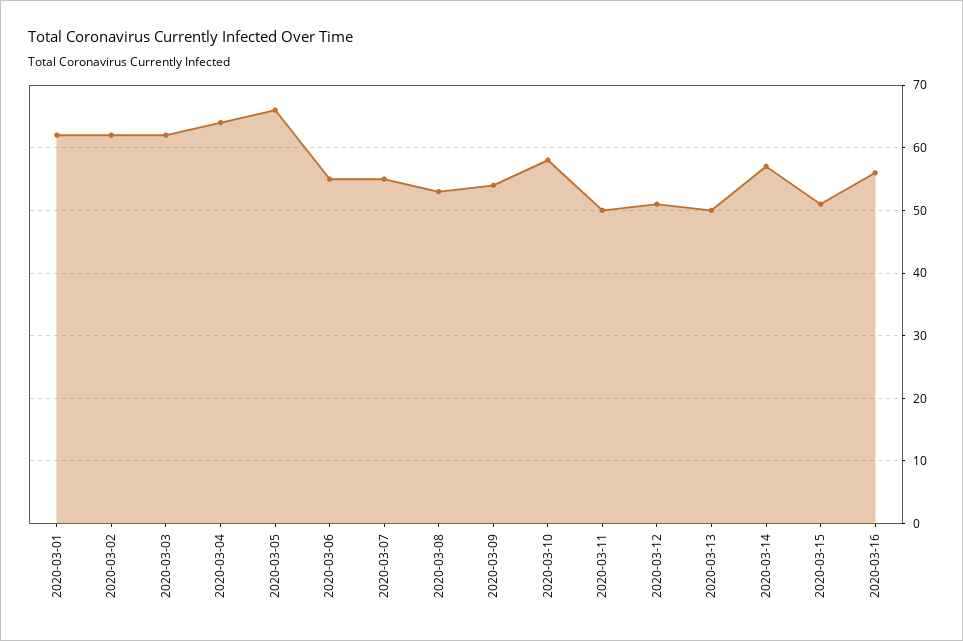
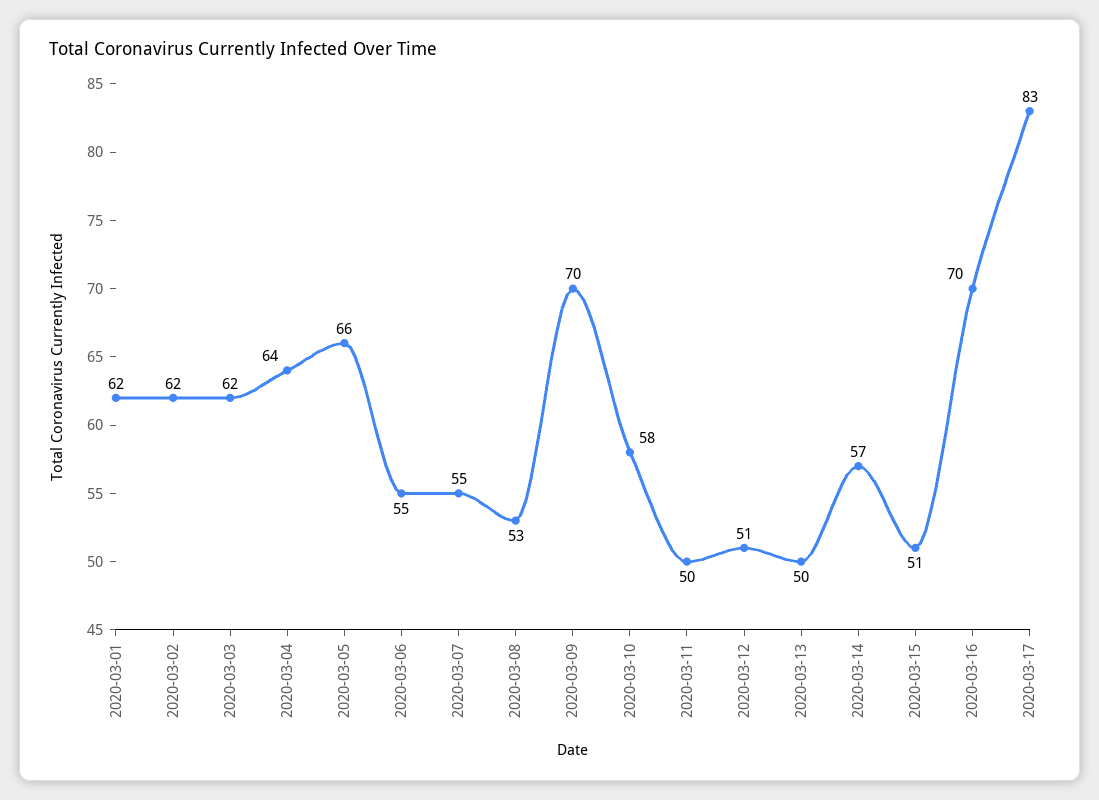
2020-03-09: 54 -> 70
2020-03-16: 56 -> 70
2020-03-17: none -> 83

